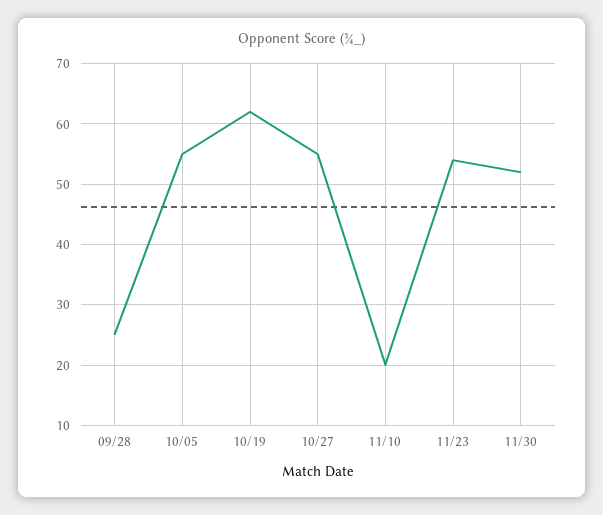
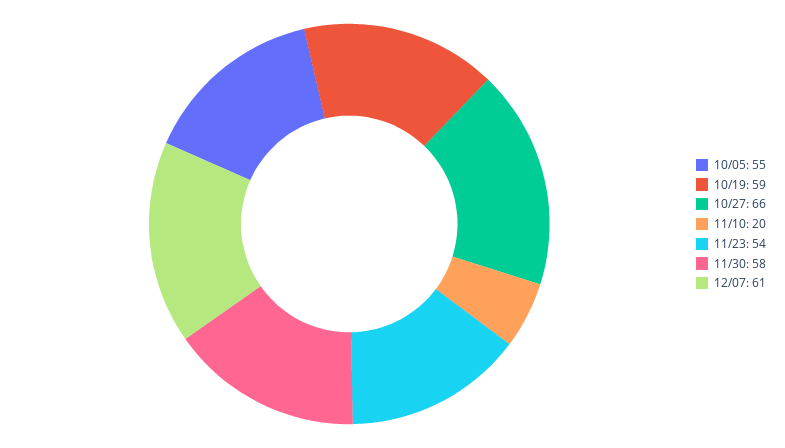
09/28: 25 -> none
10/19: 62 -> 59
10/27: 55 -> 66
11/30: 52 -> 58
12/07: none -> 61

